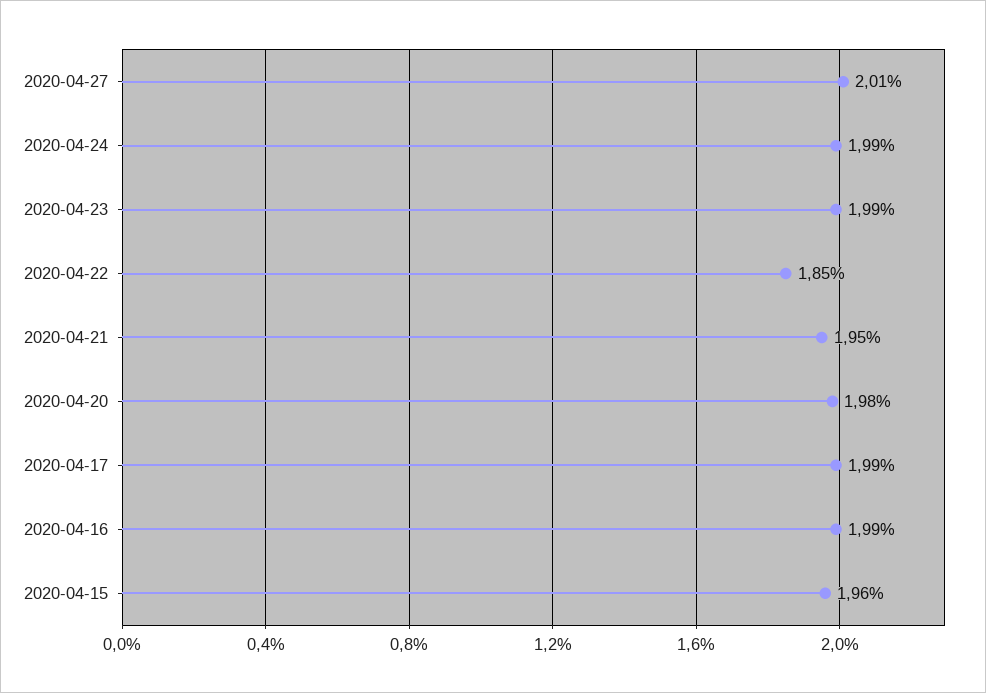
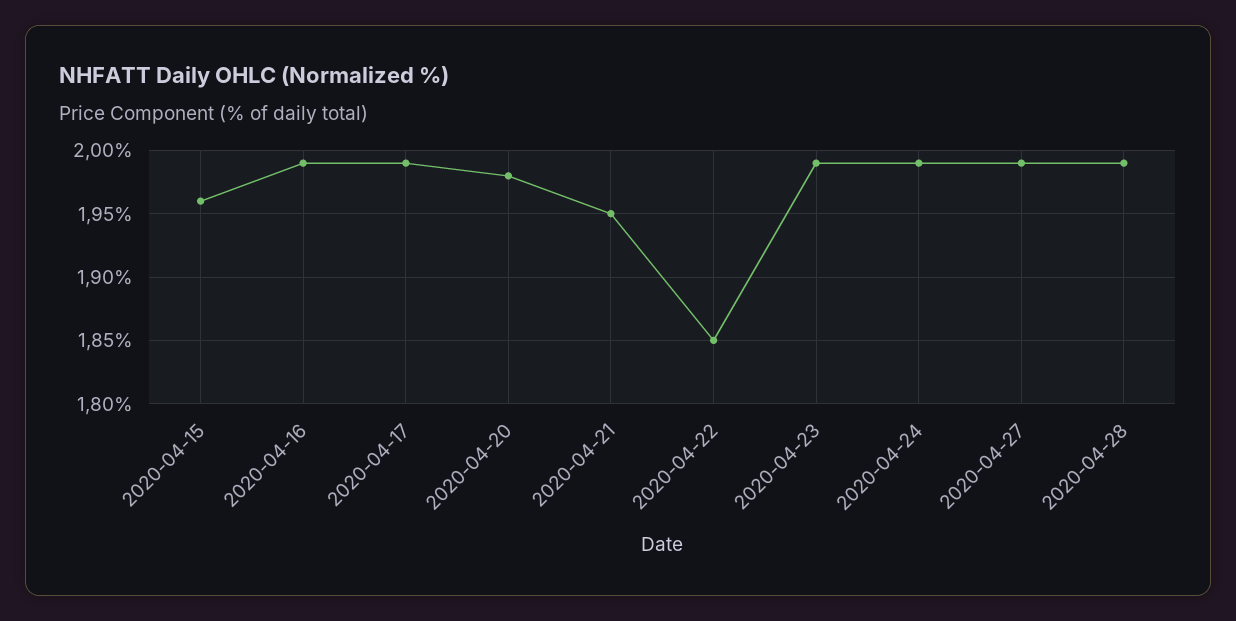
2020-04-27: 2.01 -> 1.99
2020-04-28: none -> 1.99

